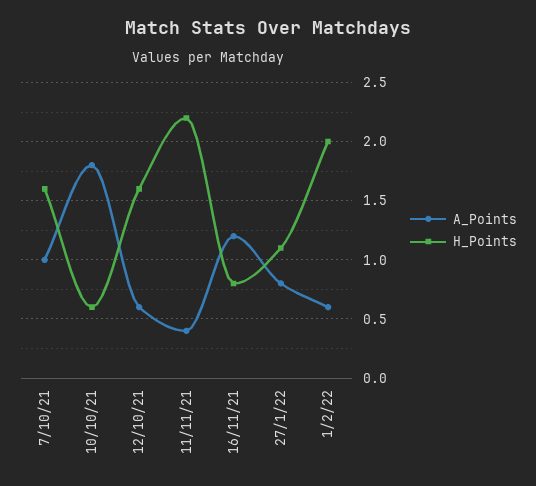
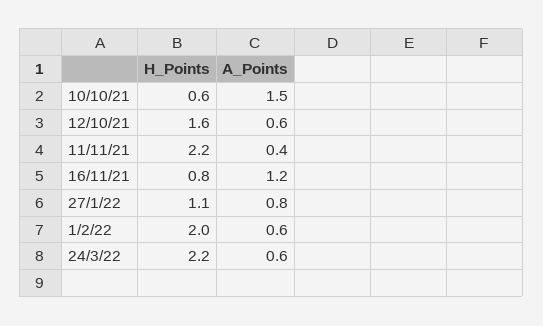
A_Points, 7/10/21: 1 -> none
H_Points, 7/10/21: 1.6 -> none
A_Points, 10/10/21: 1.8 -> 1.5
H_Points, 24/3/22: none -> 2.2
A_Points, 24/3/22: none -> 0.6

